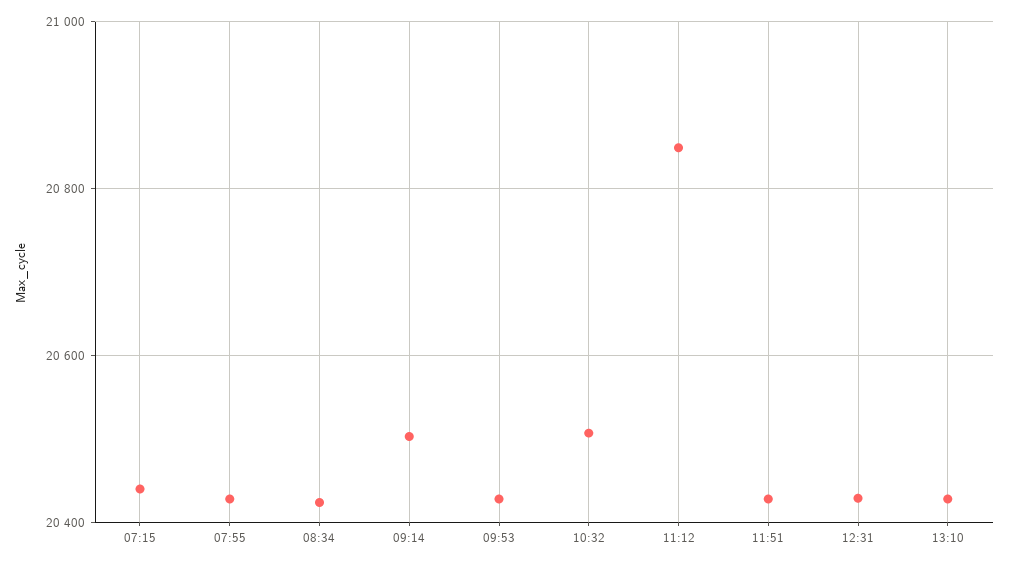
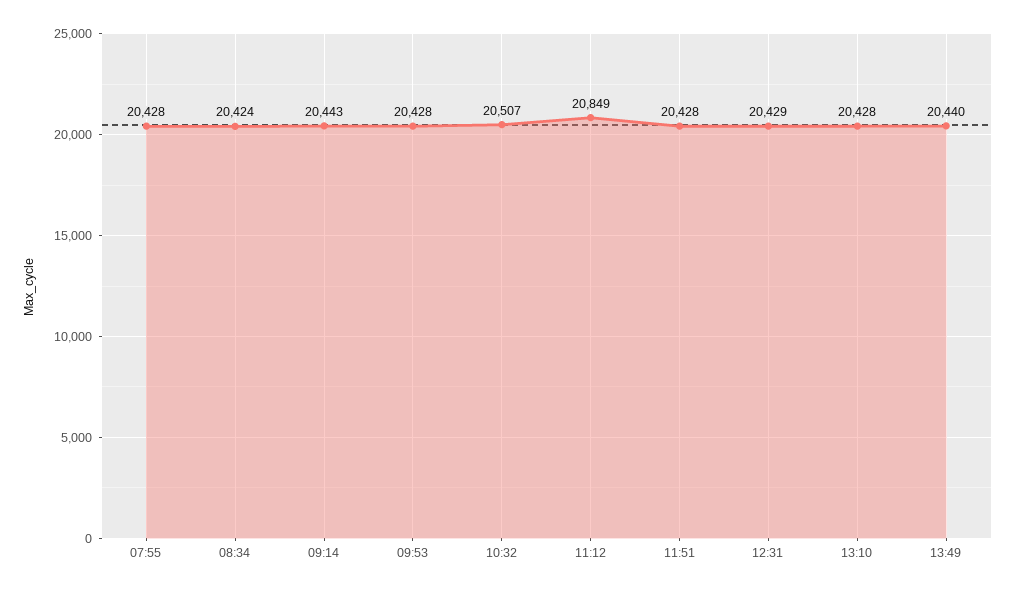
07:15: 20440 -> none
09:14: 20500 -> 20443
13:49: none -> 20440

